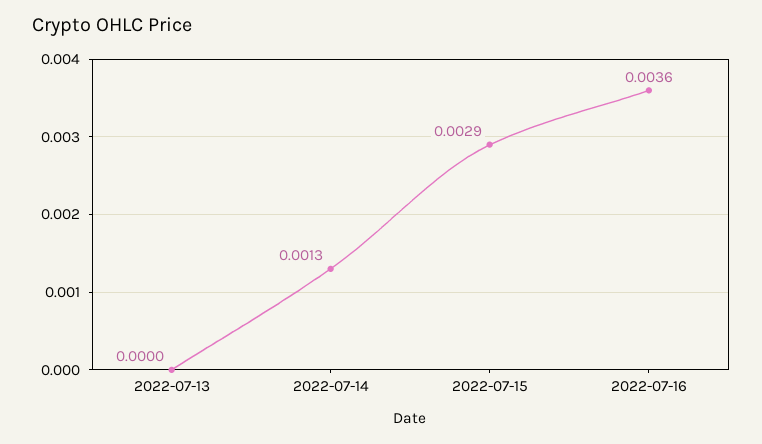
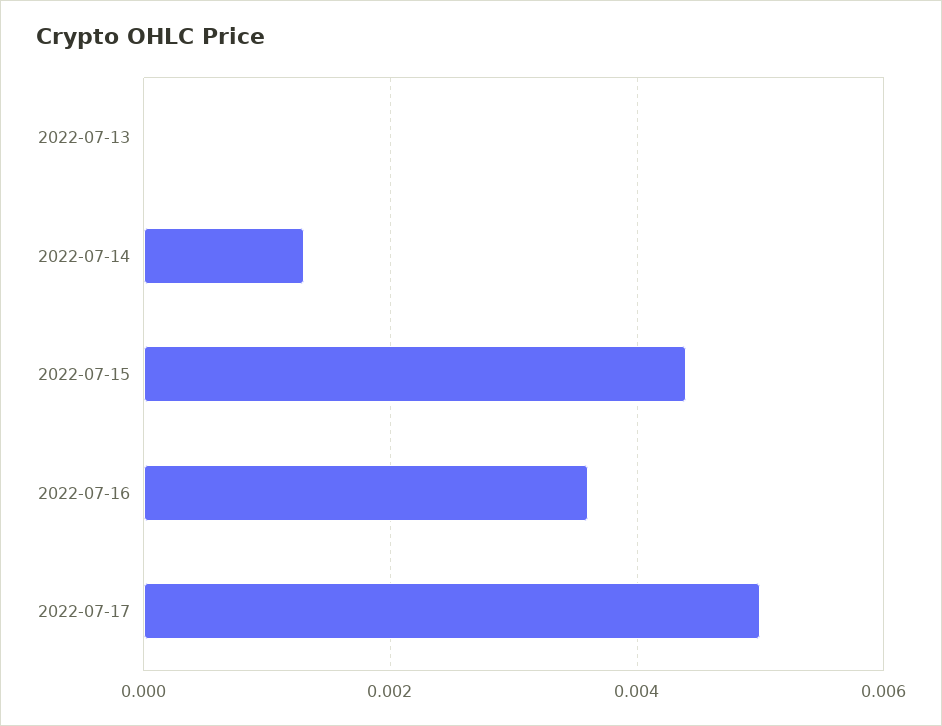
2022-07-15: 0.0029 -> 0.0045
2022-07-17: none -> 0.005

